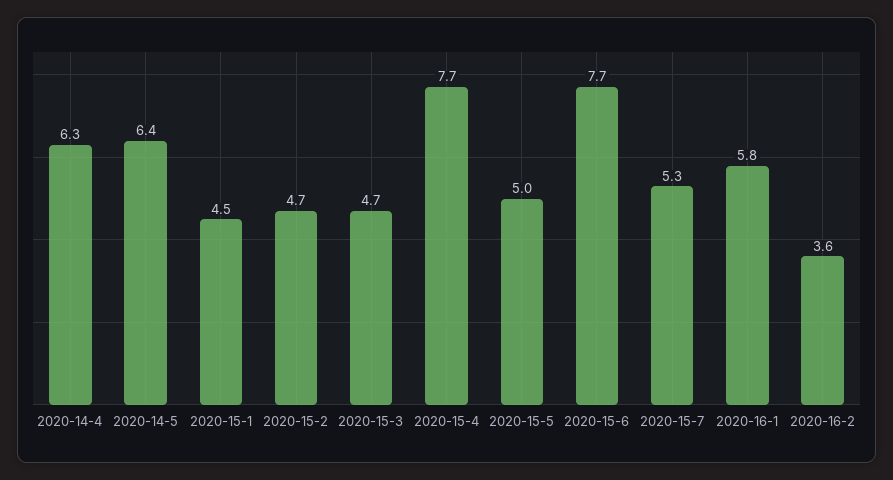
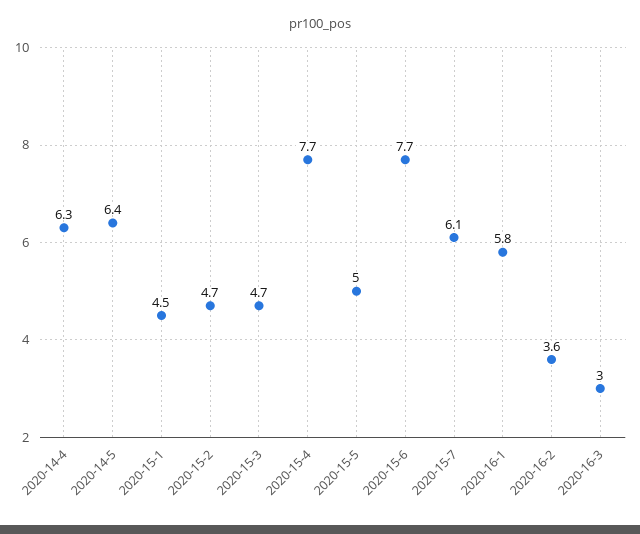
2020-15-7: 5.3 -> 6.1
2020-16-3: none -> 3

